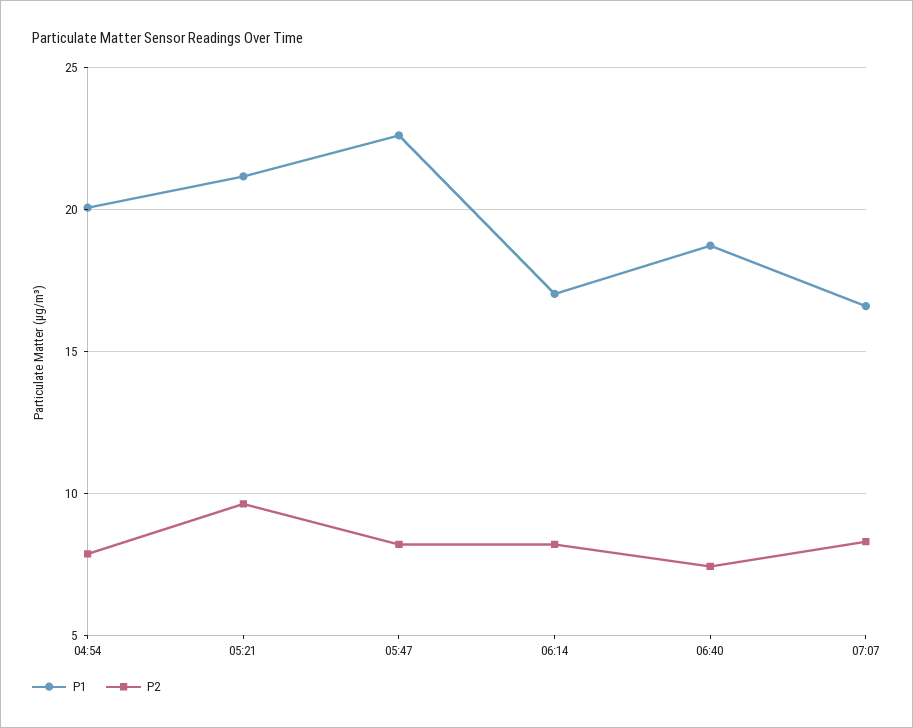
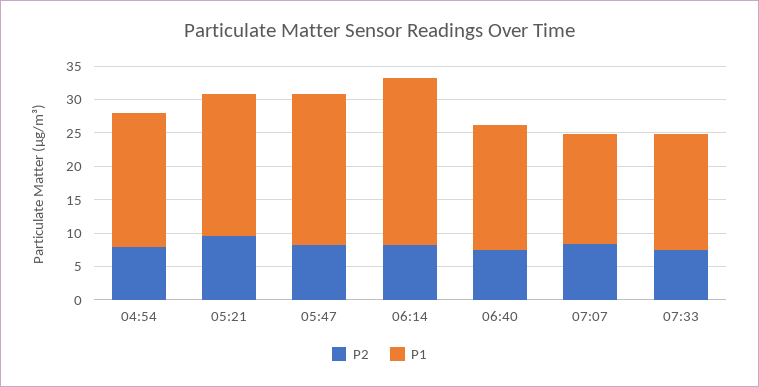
P1, 06:14: 17 -> 25
P2, 07:33: none -> 7.5
P1, 07:33: none -> 17.5

